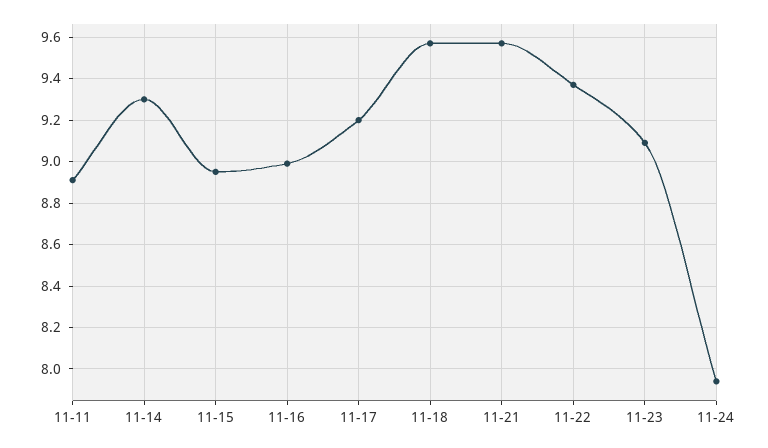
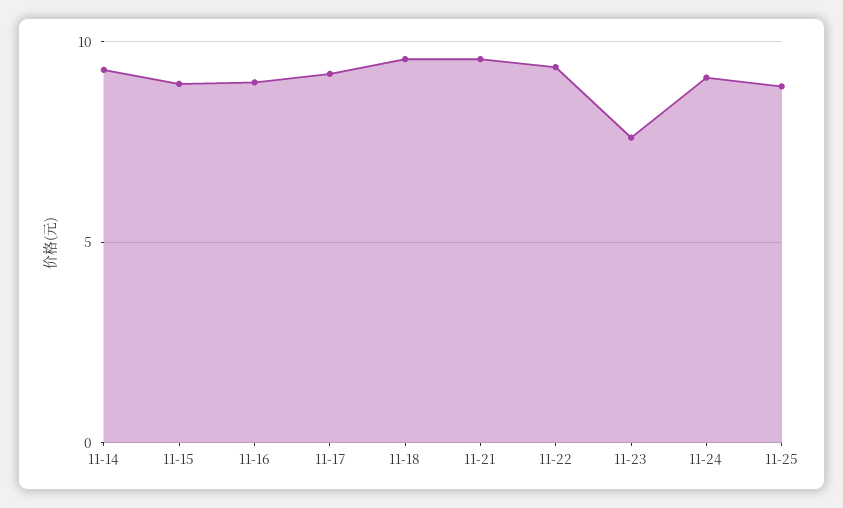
11-11: 8.9 -> none
11-23: 9.1 -> 7.5
11-24: 7.95 -> 9
11-25: none -> 9

